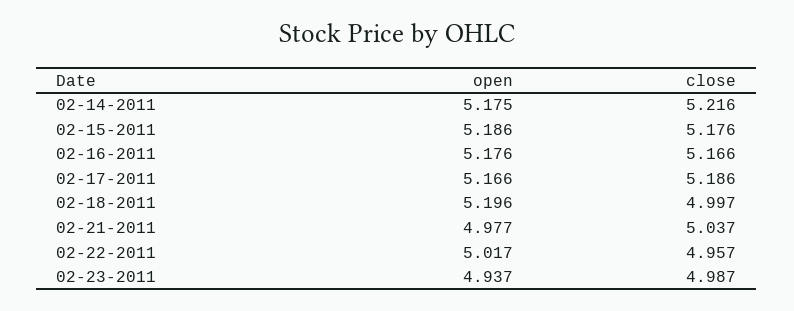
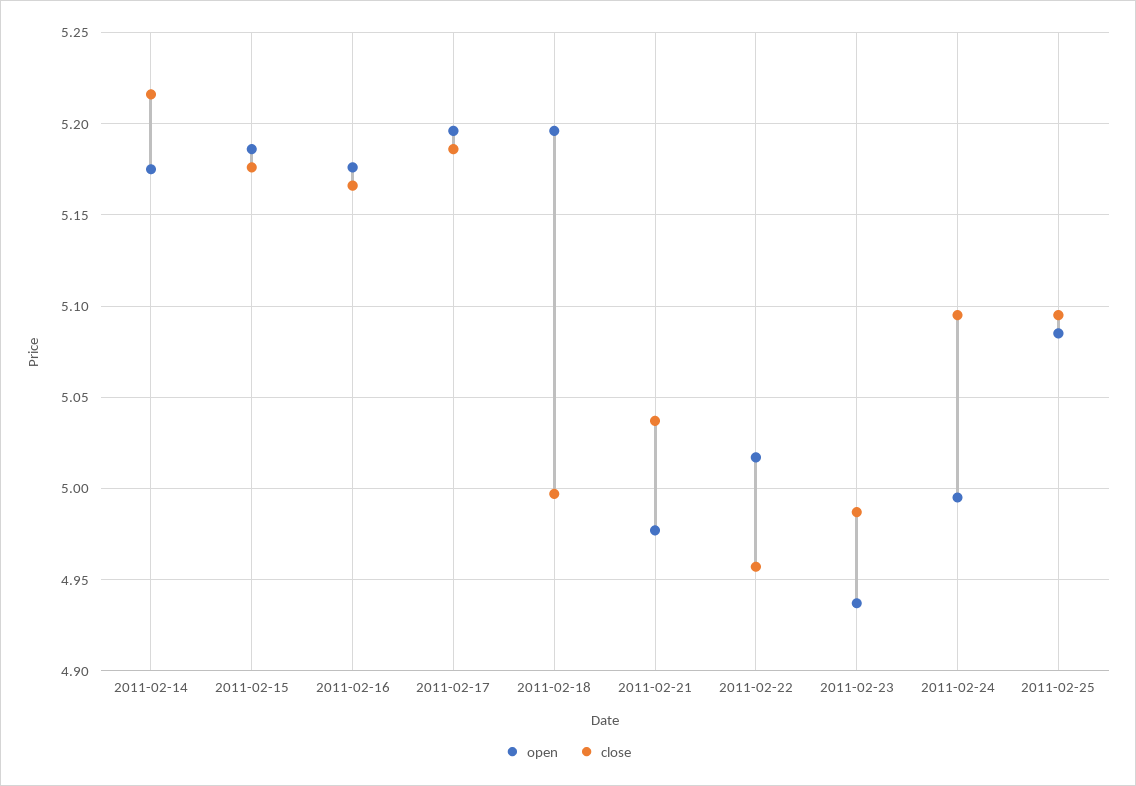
open, 02-17-2011: 5.166 -> 5.195
open, 2011-02-24: none -> 4.995
close, 2011-02-24: none -> 5.095
open, 2011-02-25: none -> 5.085
close, 2011-02-25: none -> 5.095

